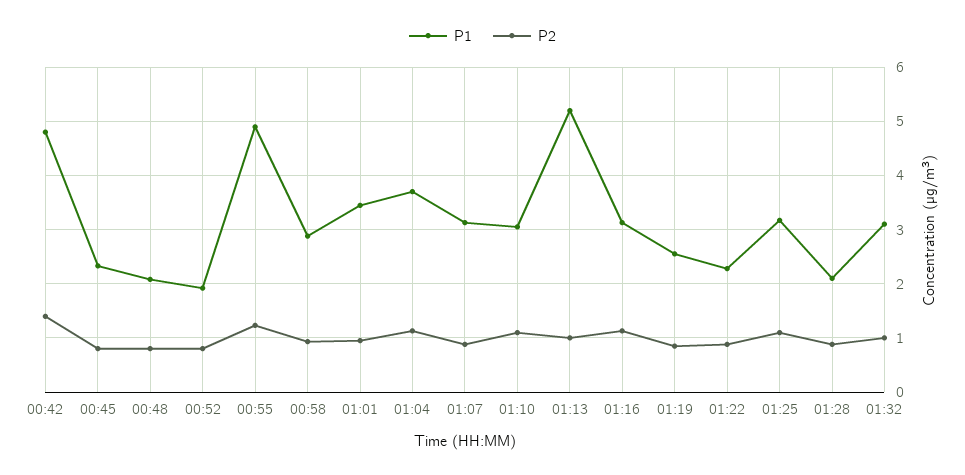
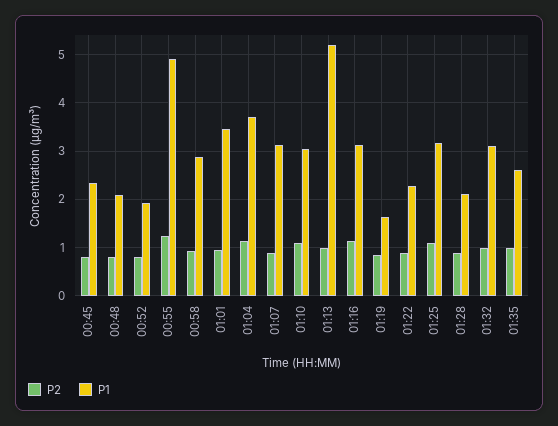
P1, 00:42: 4.8 -> none
P2, 00:42: 1.4 -> none
P1, 01:19: 2.6 -> 1.6
P2, 01:35: none -> 1
P1, 01:35: none -> 2.6

